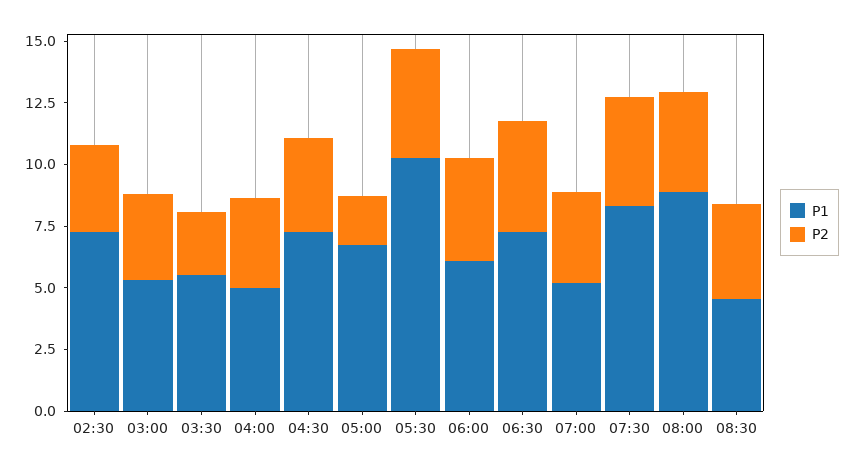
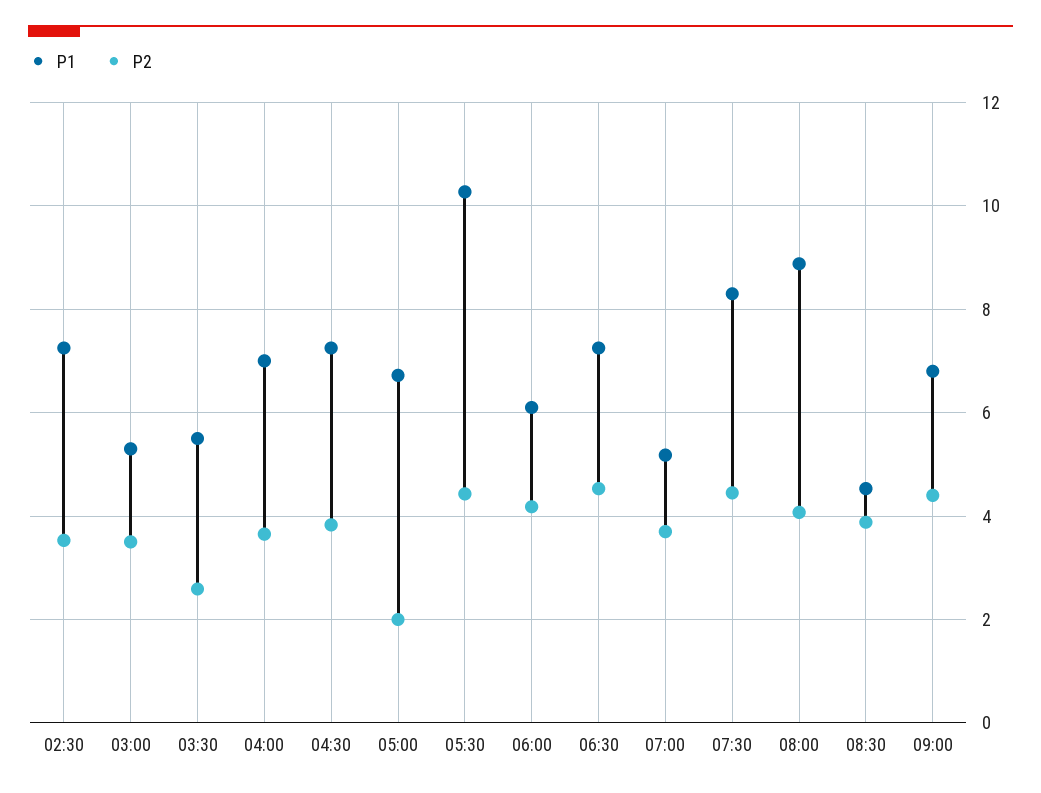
P1, 04:00: 5 -> 7
P1, 09:00: none -> 6.8
P2, 09:00: none -> 4.4

